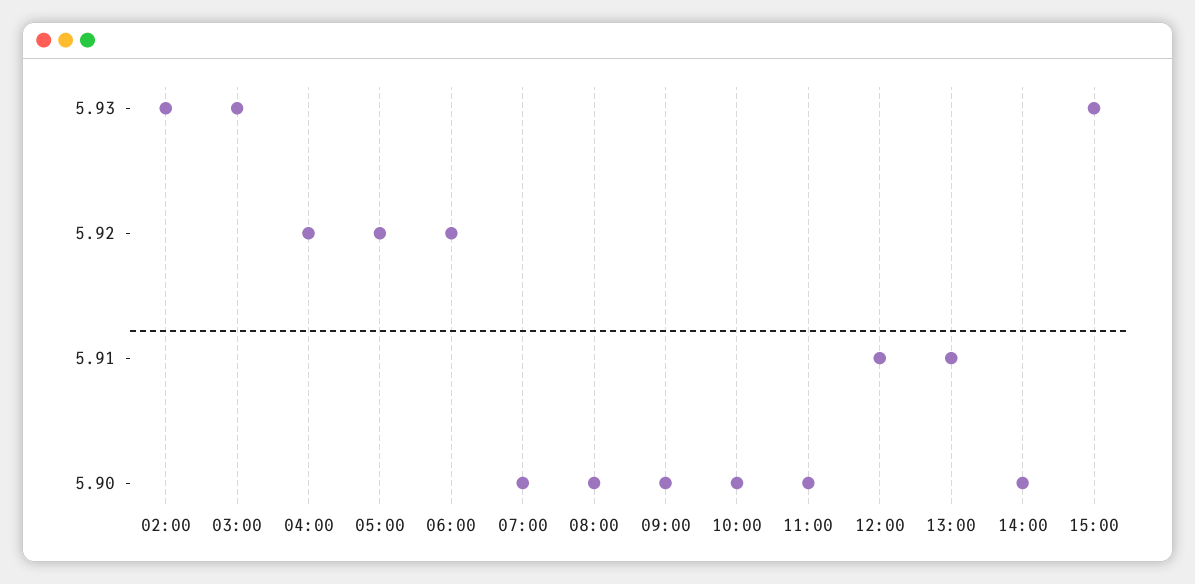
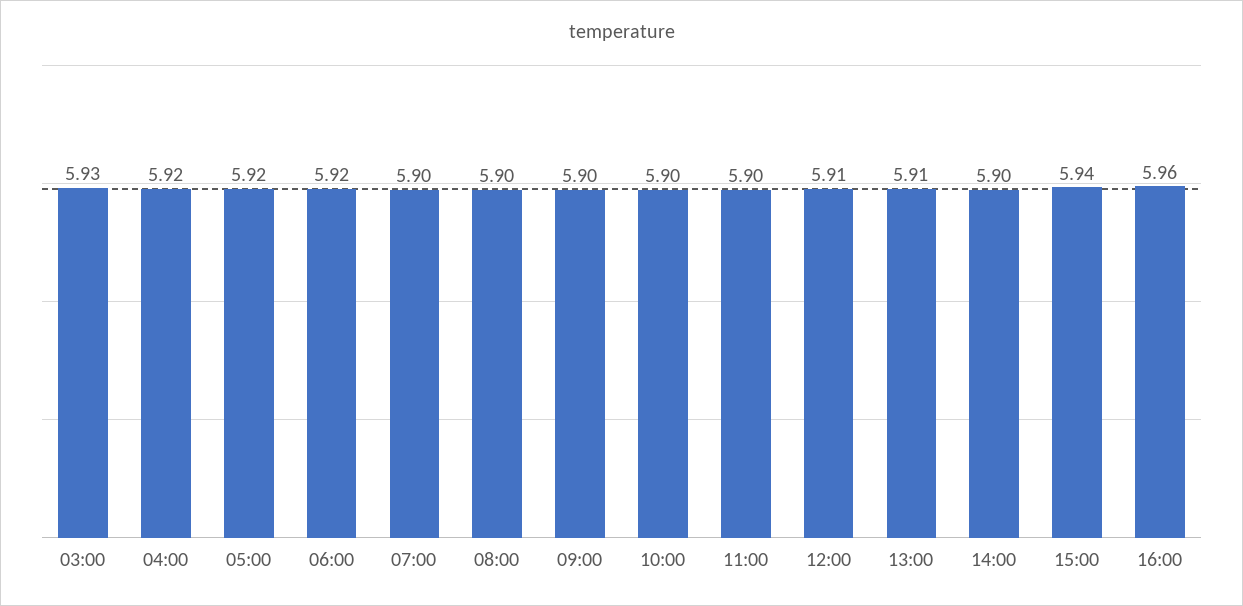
02:00: 5.93 -> none
15:00: 5.93 -> 5.94
16:00: none -> 5.96

